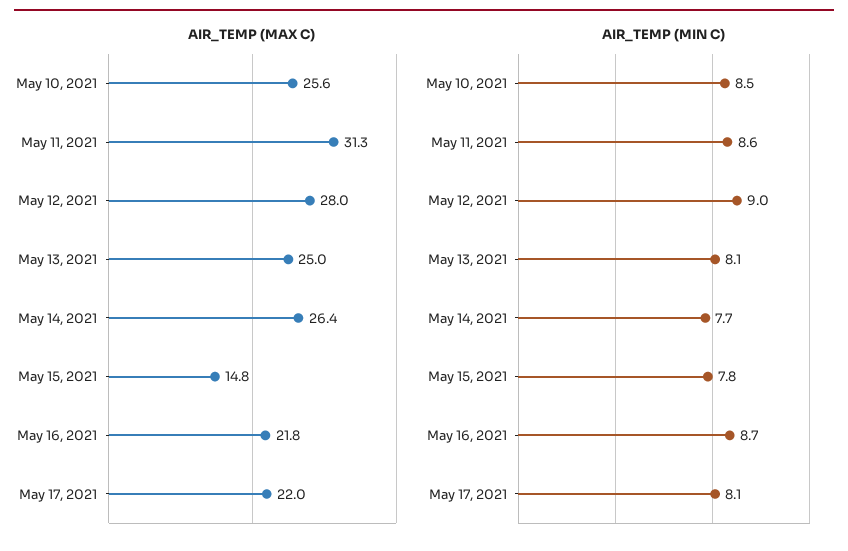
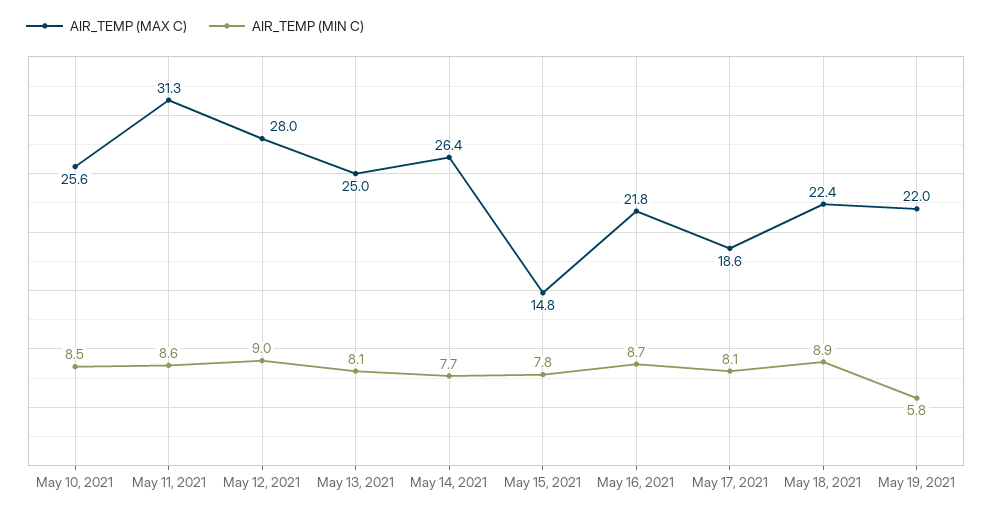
AIR_TEMP (MAX C), May 17, 2021: 22 -> 18.6
AIR_TEMP (MAX C), May 18, 2021: none -> 22.4
AIR_TEMP (MIN C), May 18, 2021: none -> 8.9
AIR_TEMP (MAX C), May 19, 2021: none -> 22
AIR_TEMP (MIN C), May 19, 2021: none -> 5.8

